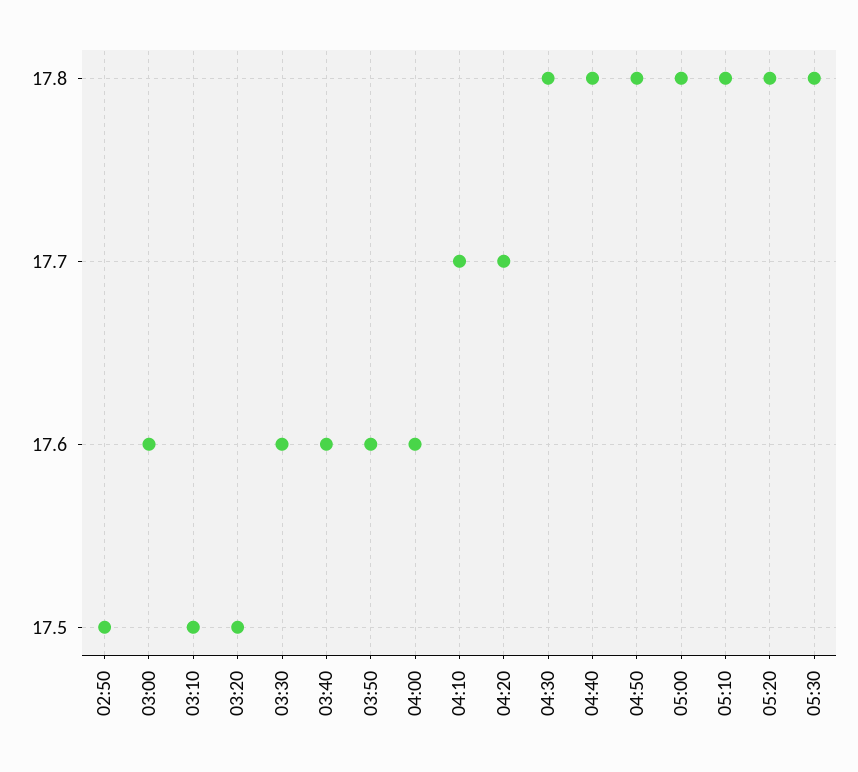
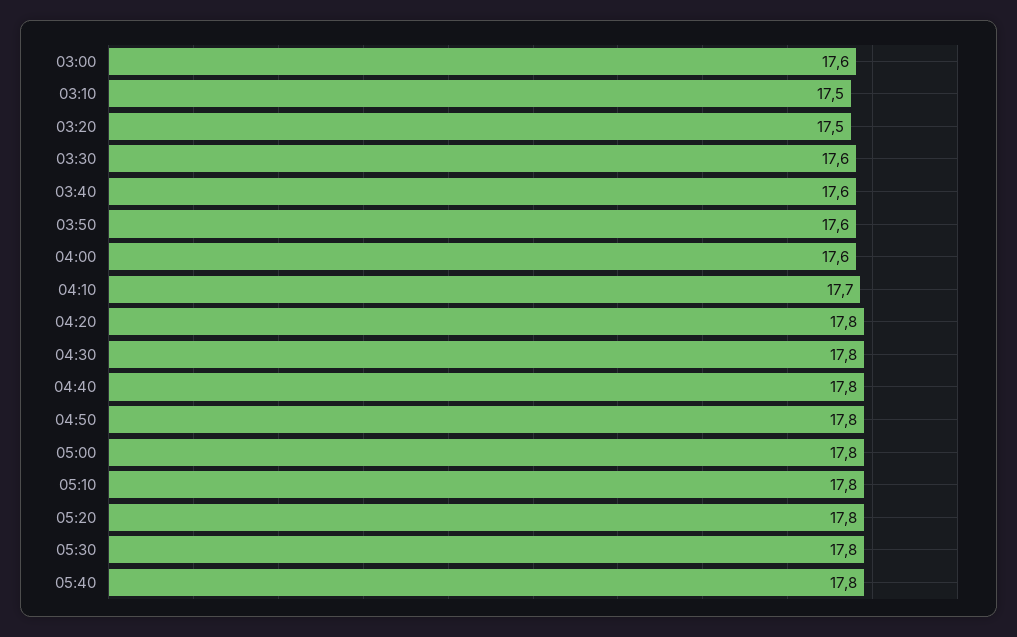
02:50: 17.5 -> none
04:20: 17.7 -> 17.8
05:40: none -> 17.8

